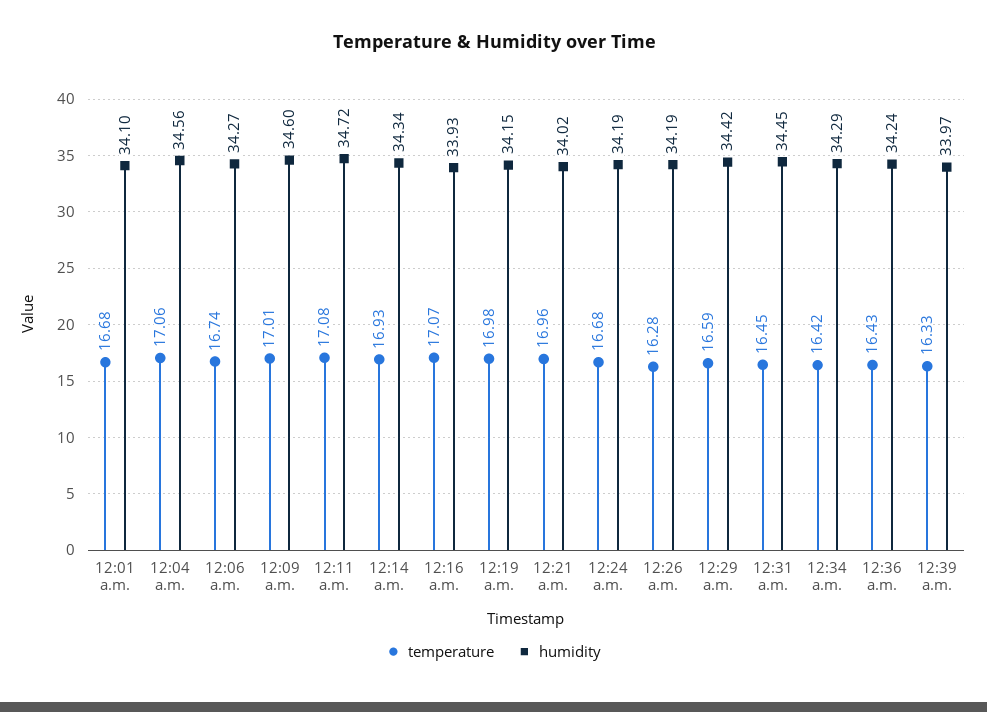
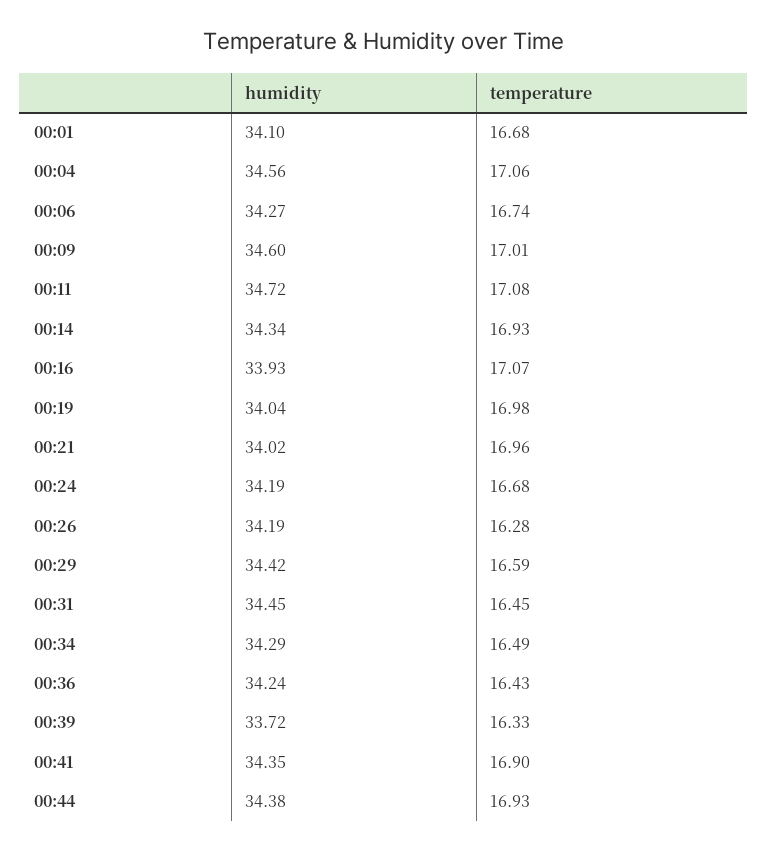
humidity, 12:19 a.m.: 34.15 -> 34.04
temperature, 12:34 a.m.: 16.42 -> 16.49
humidity, 12:39 a.m.: 33.97 -> 33.72
humidity, 00:41: none -> 34.35
temperature, 00:41: none -> 16.9
humidity, 00:44: none -> 34.38
temperature, 00:44: none -> 16.93

